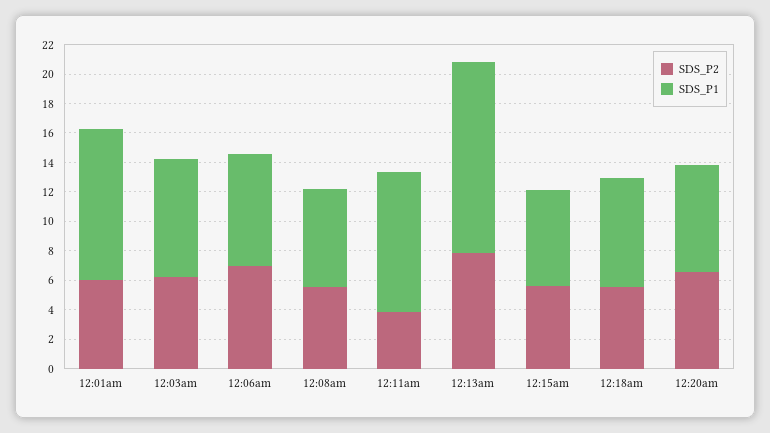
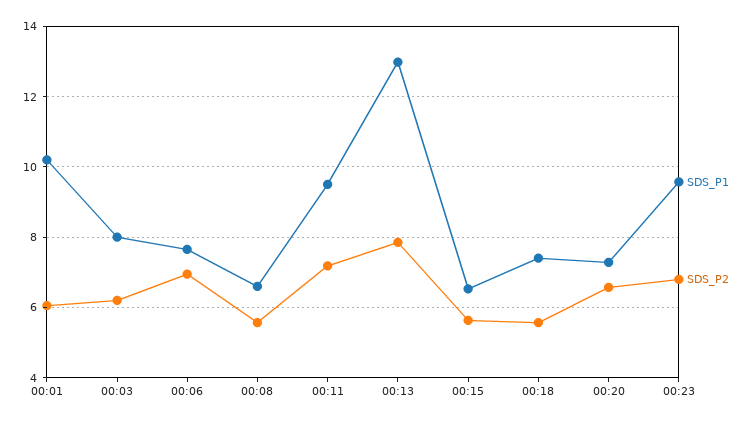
SDS_P2, 12:11am: 4 -> 7.2
SDS_P1, 00:23: none -> 9.6
SDS_P2, 00:23: none -> 6.8

